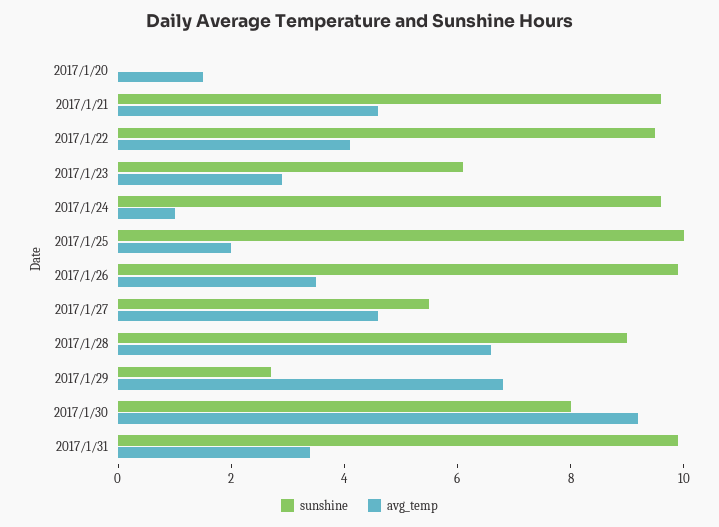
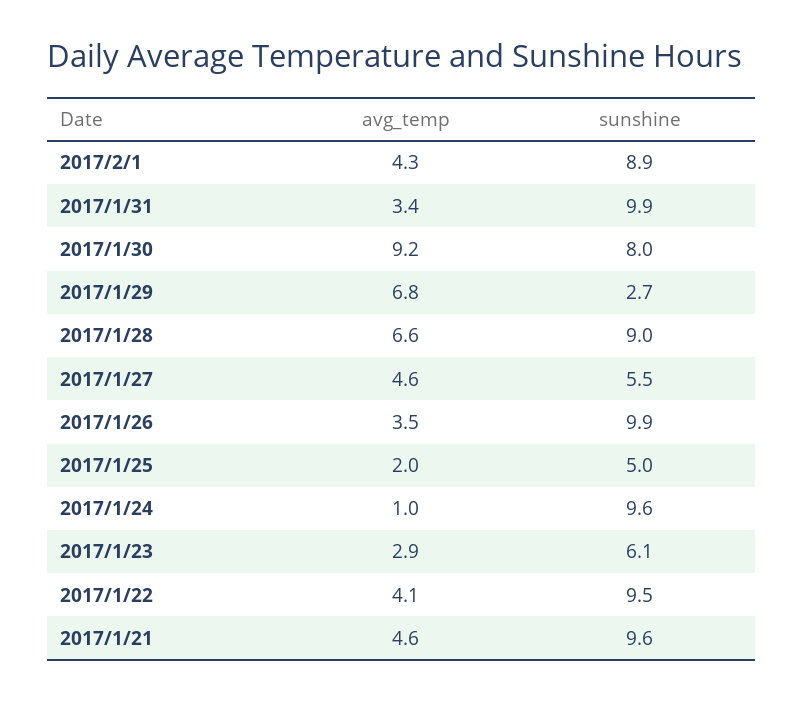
sunshine, 2017/1/20: 0 -> none
avg_temp, 2017/1/20: 1.5 -> none
sunshine, 2017/1/25: 10 -> 5
avg_temp, 2017/2/1: none -> 4.3
sunshine, 2017/2/1: none -> 8.9

